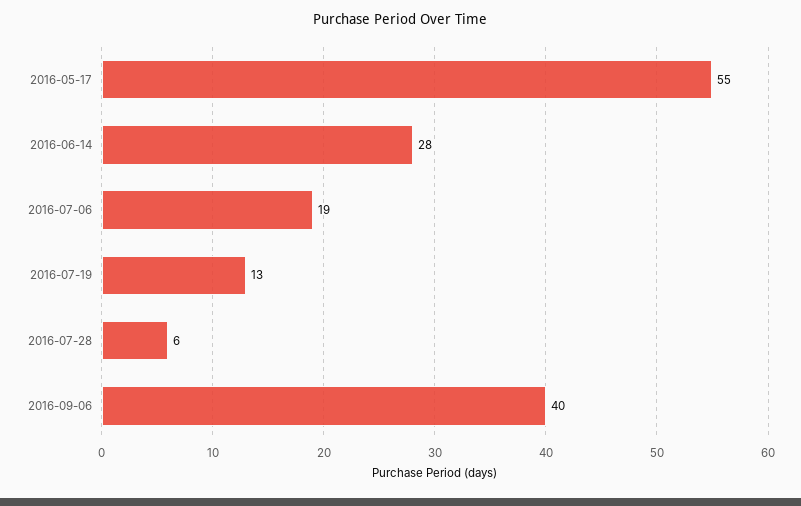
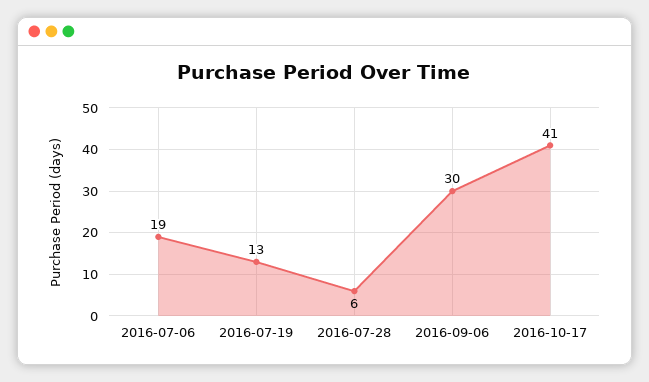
2016-05-17: 55 -> none
2016-06-14: 28 -> none
2016-09-06: 40 -> 30
2016-10-17: none -> 41

